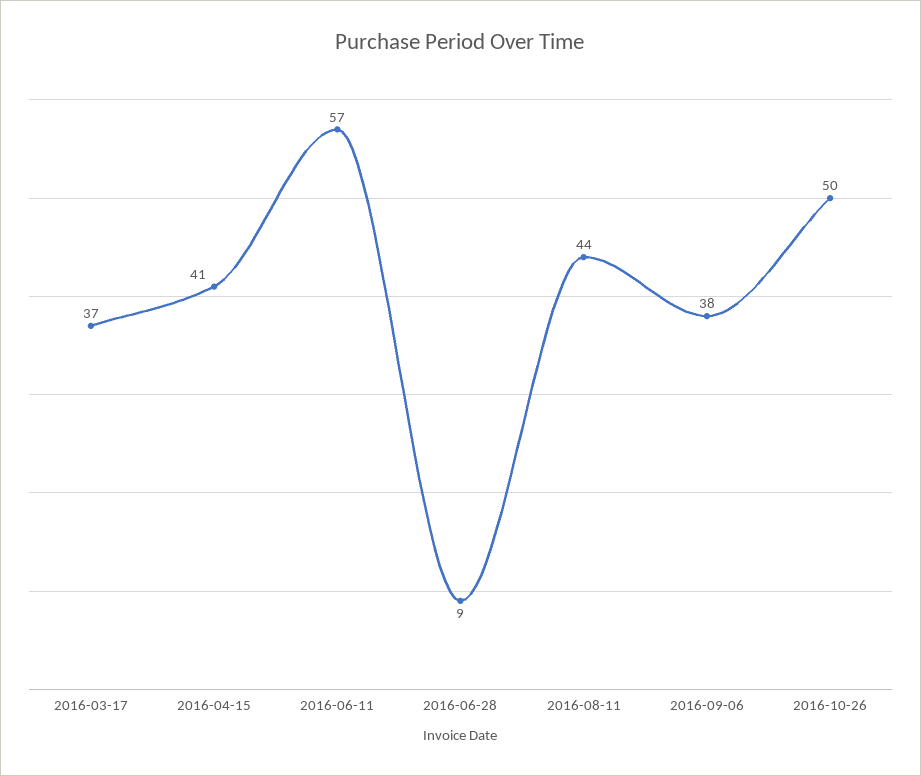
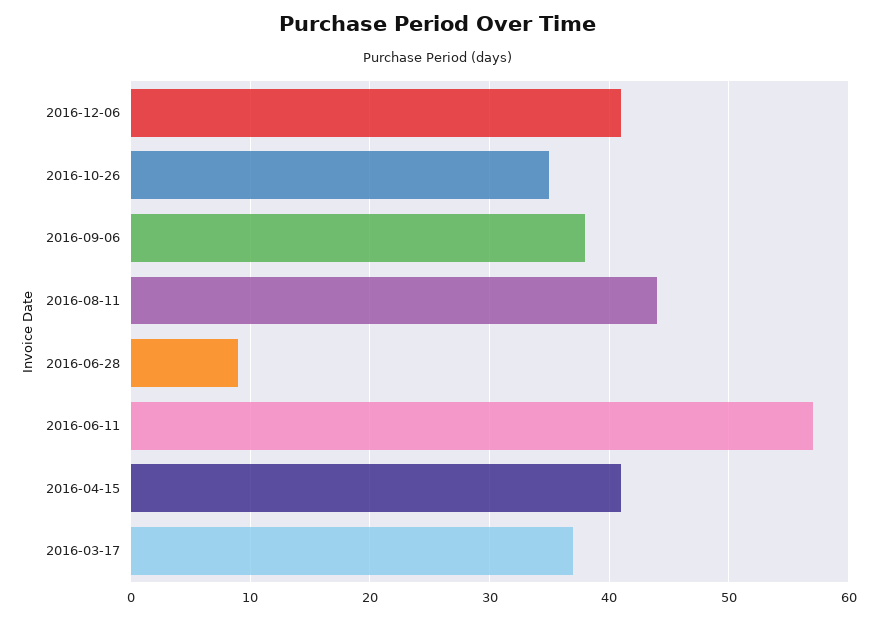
2016-10-26: 50 -> 35
2016-12-06: none -> 41

